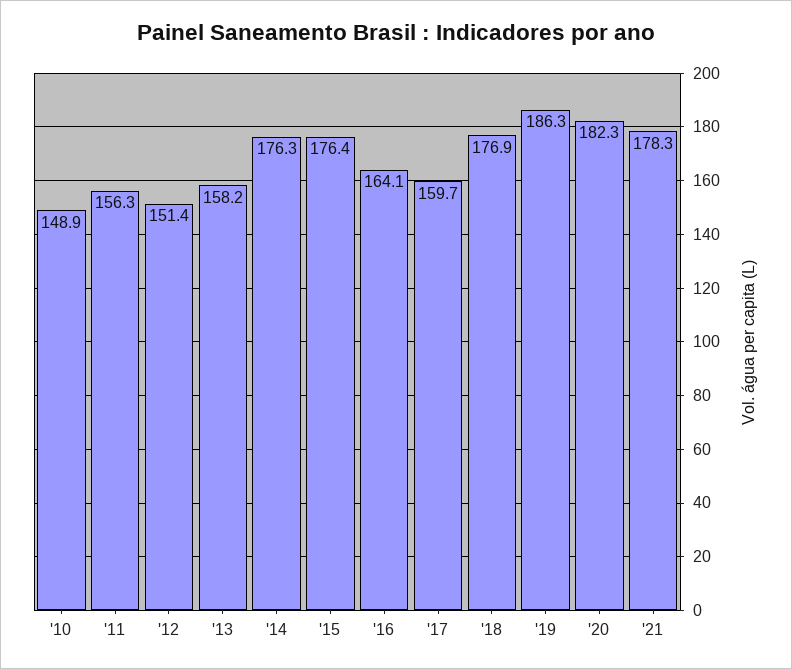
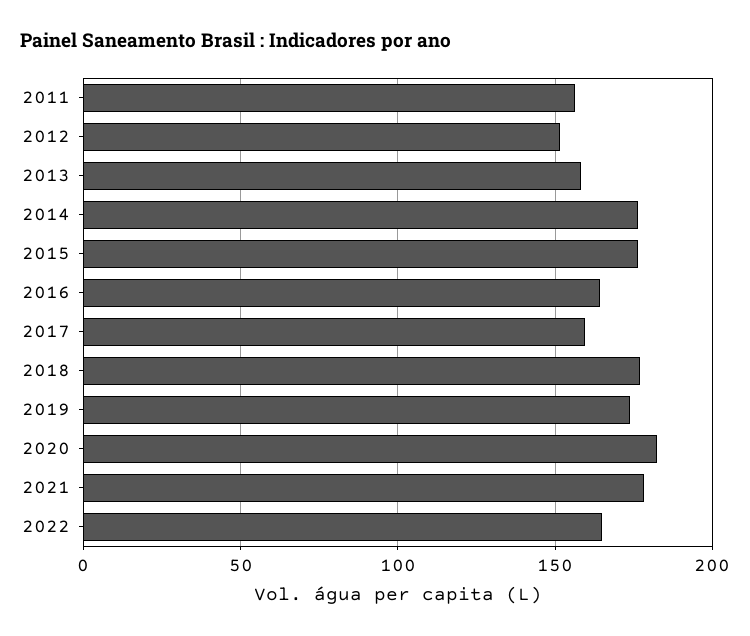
'10: 148.9 -> none
'19: 186.3 -> 175
2022: none -> 165

